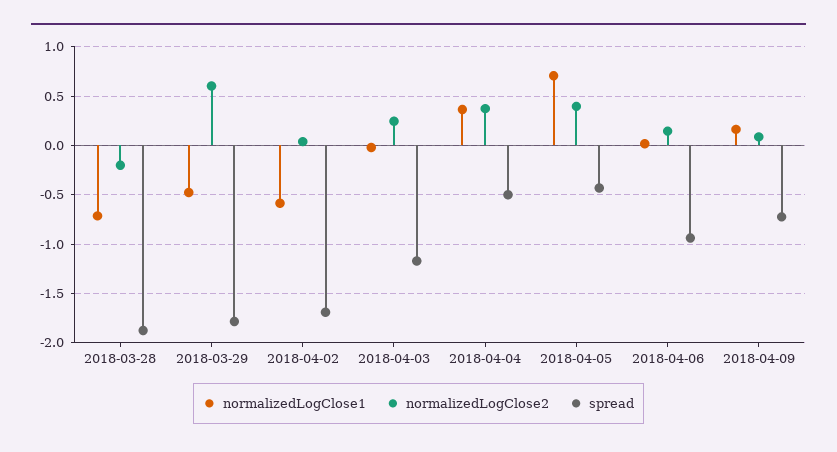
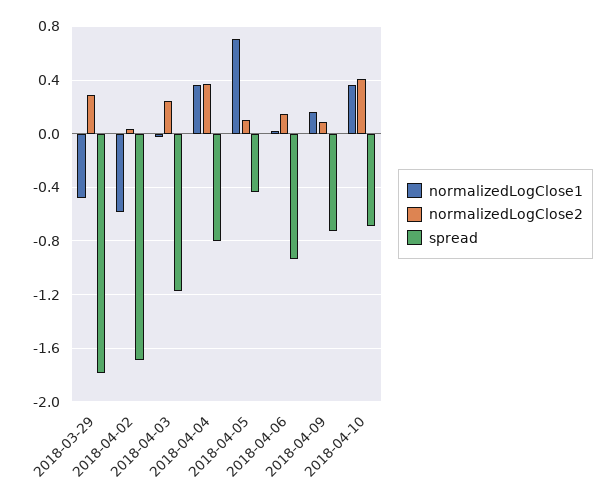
normalizedLogClose1, 2018-03-28: -0.7 -> none
normalizedLogClose2, 2018-03-28: -0.2 -> none
spread, 2018-03-28: -1.9 -> none
normalizedLogClose2, 2018-03-29: 0.6 -> 0.3
spread, 2018-04-04: -0.5 -> -0.8
normalizedLogClose2, 2018-04-05: 0.4 -> 0.1
normalizedLogClose1, 2018-04-10: none -> 0.35
normalizedLogClose2, 2018-04-10: none -> 0.4
spread, 2018-04-10: none -> -0.7

